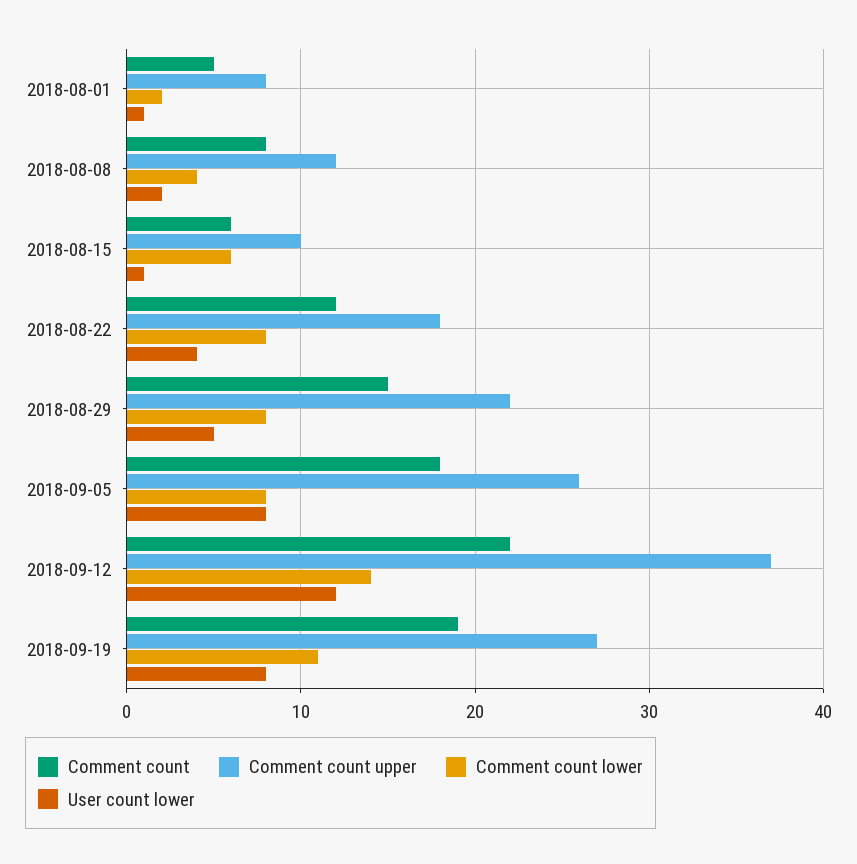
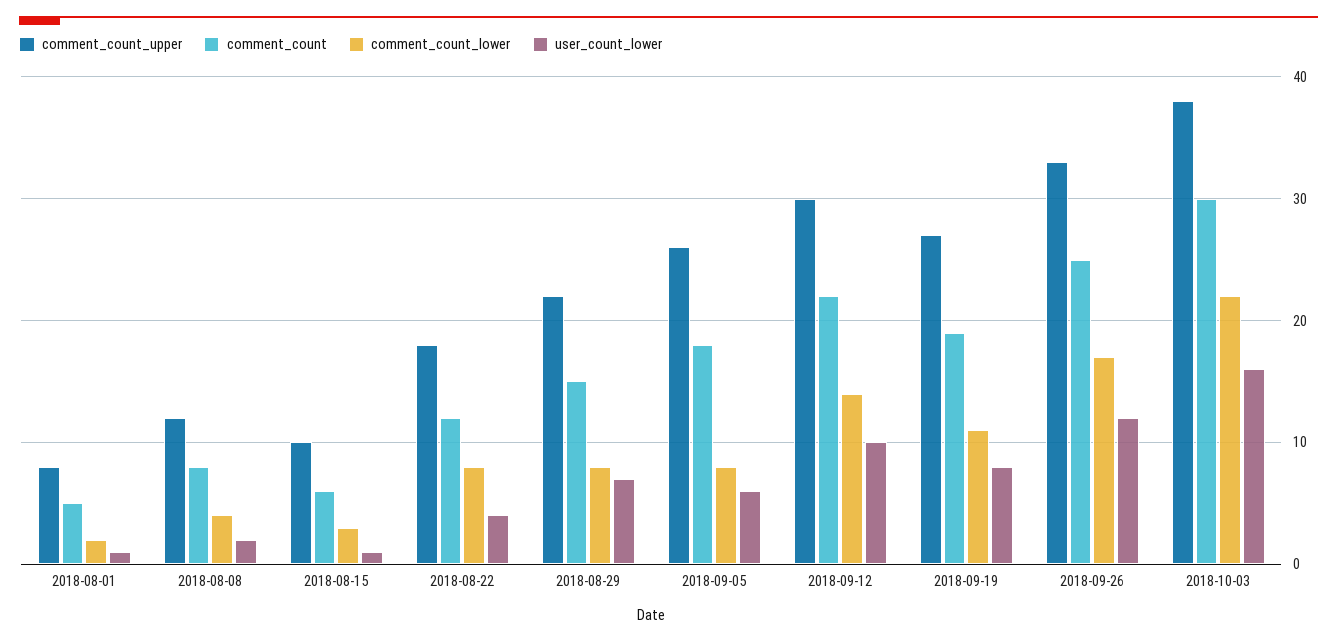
Comment count lower, 2018-08-15: 6 -> 3
User count lower, 2018-08-29: 5 -> 7
User count lower, 2018-09-05: 8 -> 6
Comment count upper, 2018-09-12: 37 -> 30
User count lower, 2018-09-12: 12 -> 10
Comment count upper, 2018-09-26: none -> 33
Comment count, 2018-09-26: none -> 25
Comment count lower, 2018-09-26: none -> 17
User count lower, 2018-09-26: none -> 12
Comment count upper, 2018-10-03: none -> 38
Comment count, 2018-10-03: none -> 30
Comment count lower, 2018-10-03: none -> 22
User count lower, 2018-10-03: none -> 16

